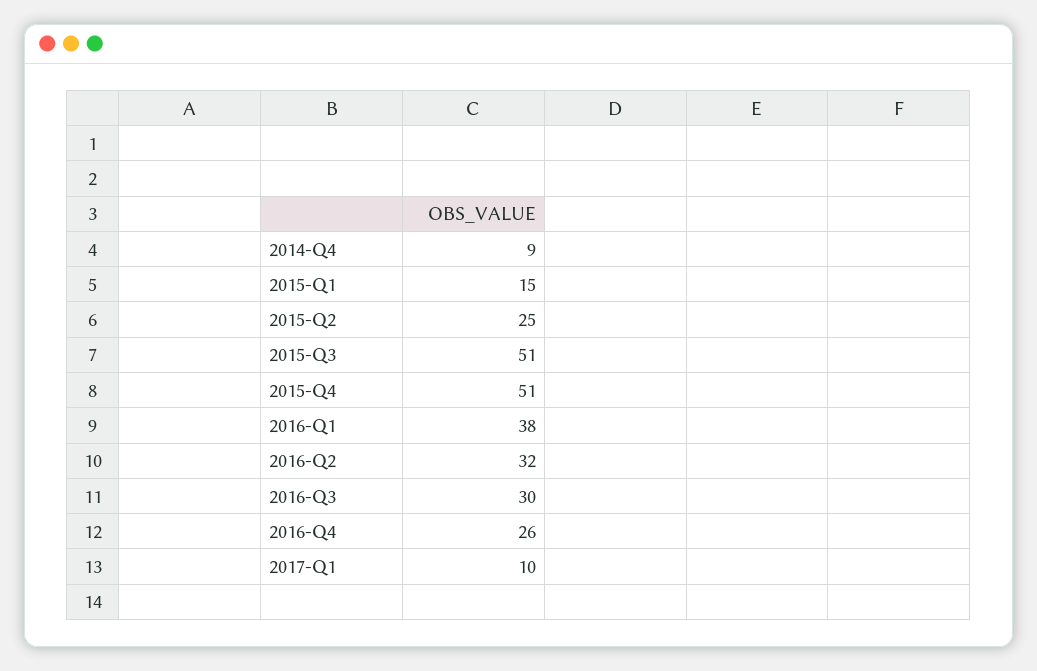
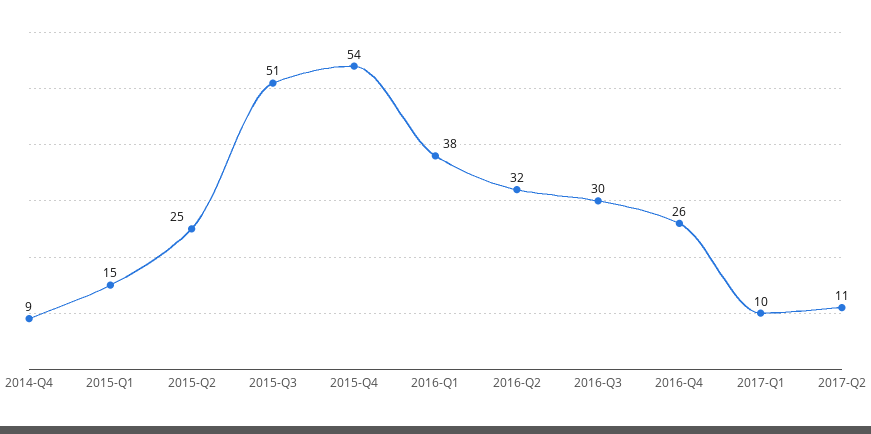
2015-Q4: 51 -> 54
2017-Q2: none -> 11

